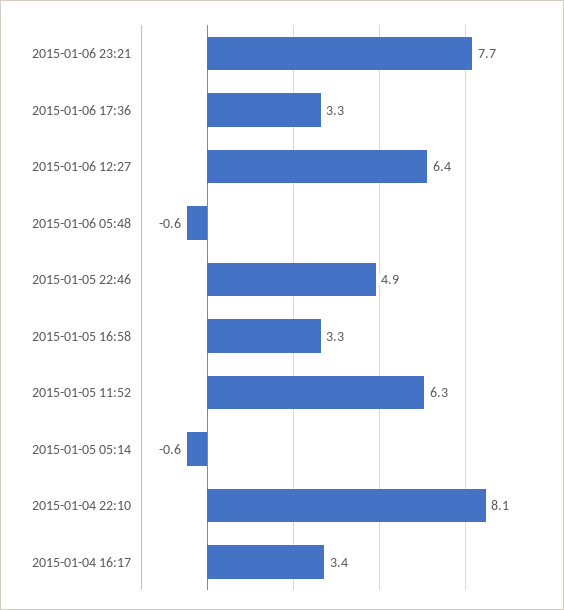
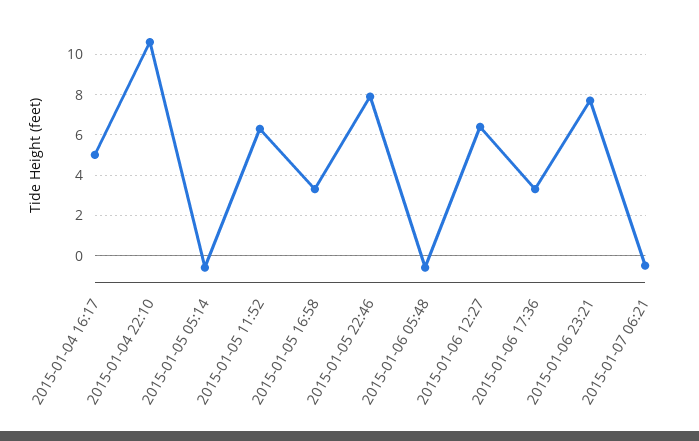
2015-01-05 22:46: 4.9 -> 8
2015-01-04 22:10: 8.1 -> 10.5
2015-01-04 16:17: 3.4 -> 5
2015-01-07 06:21: none -> -0.5

